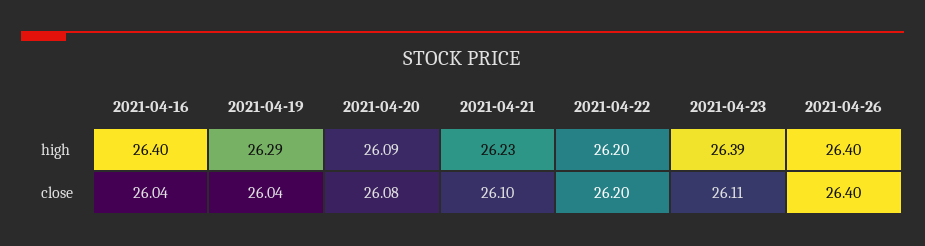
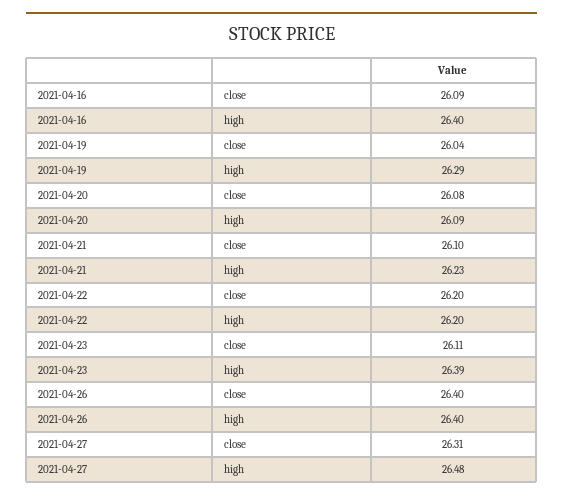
2021-04-16, close: 26.04 -> 26.09
2021-04-27, close: none -> 26.31
2021-04-27, high: none -> 26.48

